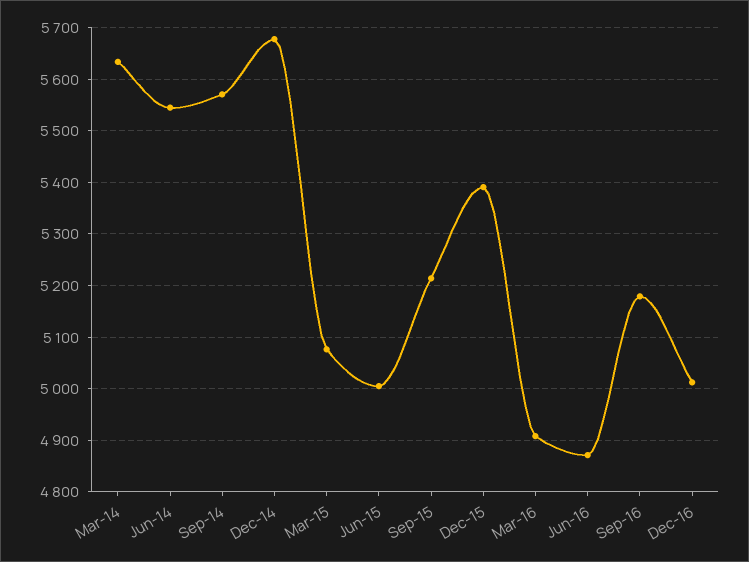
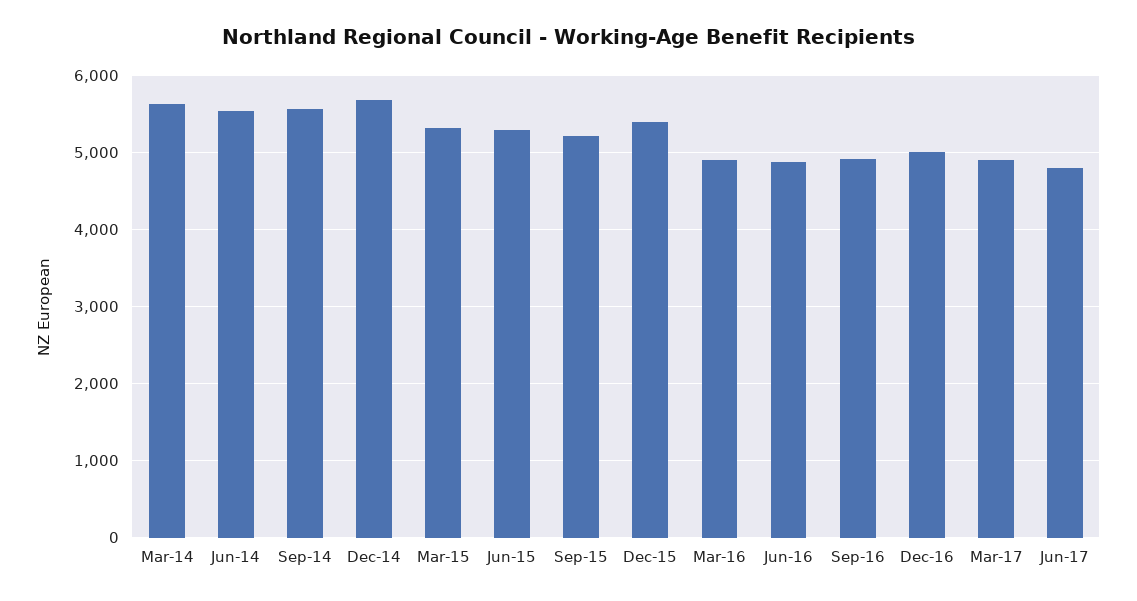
Mar-15: 5080 -> 5300
Jun-15: 5000 -> 5300
Sep-16: 5180 -> 4900
Mar-17: none -> 4900
Jun-17: none -> 4800

